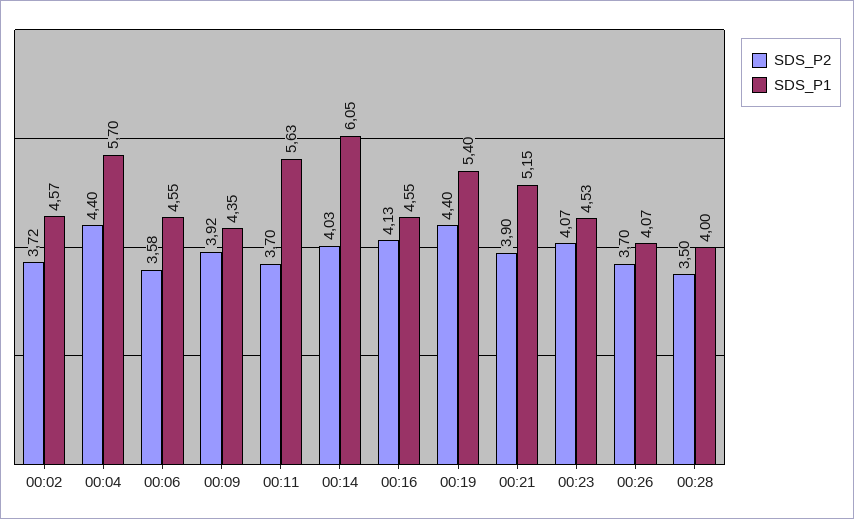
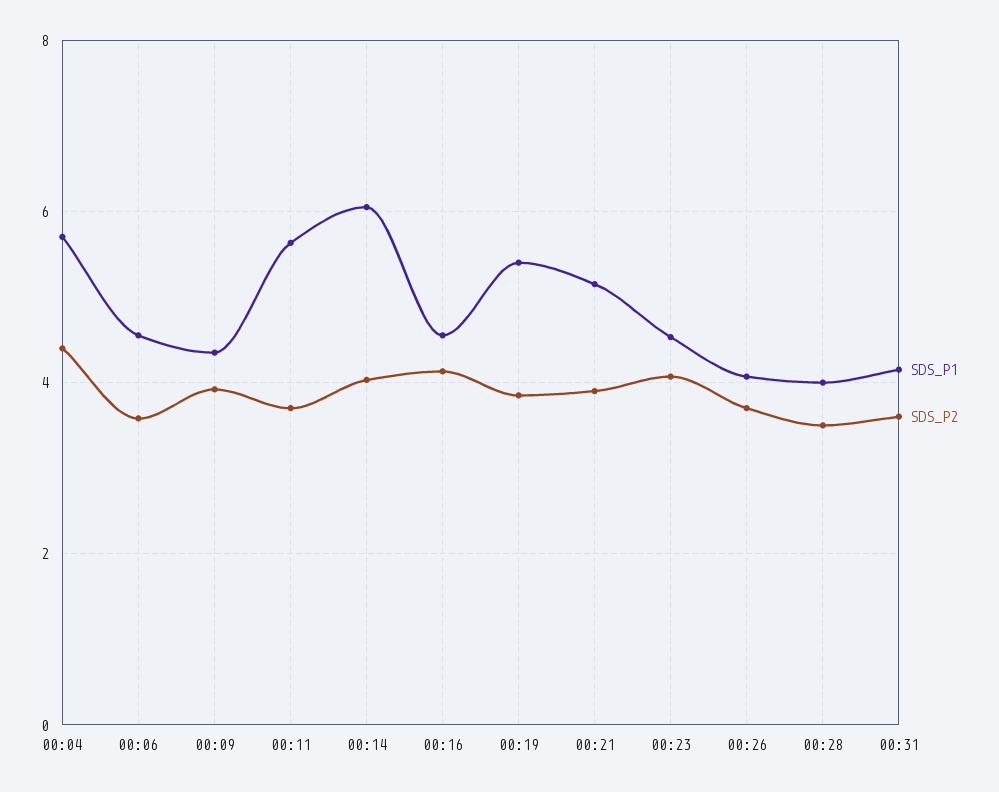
SDS_P2, 00:02: 3.72 -> none
SDS_P1, 00:02: 4.57 -> none
SDS_P2, 00:19: 4.4 -> 3.8
SDS_P1, 00:31: none -> 4.2
SDS_P2, 00:31: none -> 3.6

